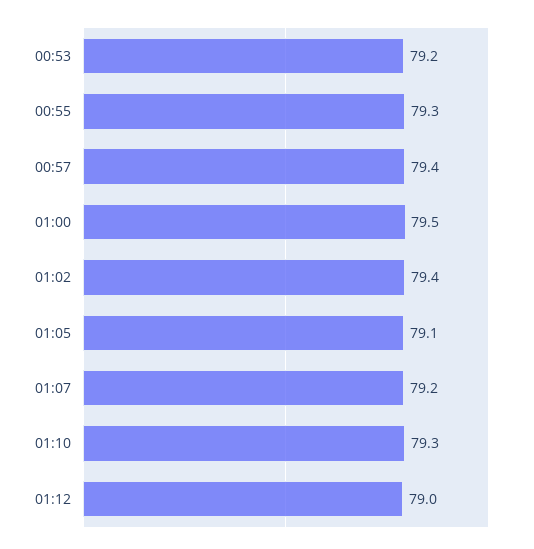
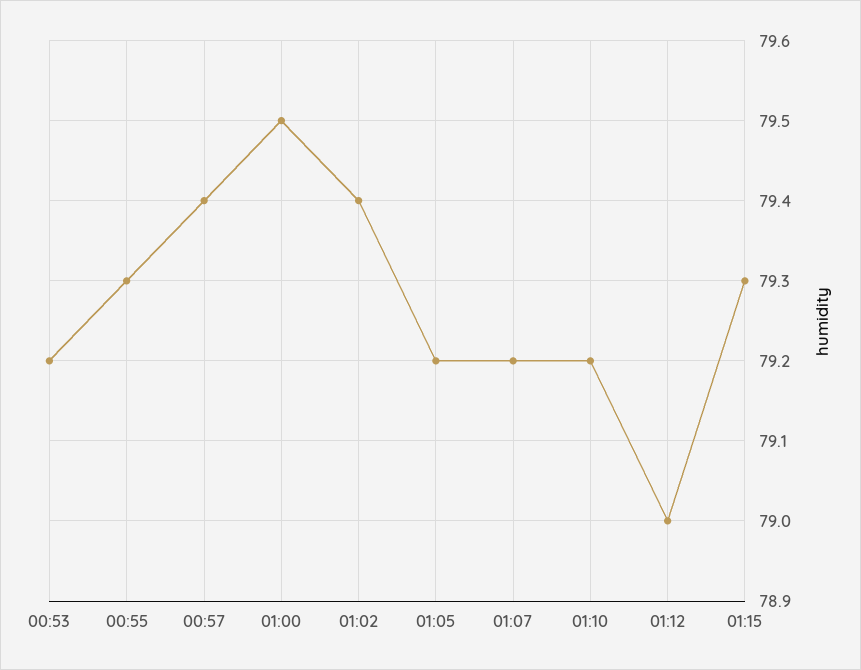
01:05: 79.1 -> 79.2
01:10: 79.3 -> 79.2
01:15: none -> 79.3

